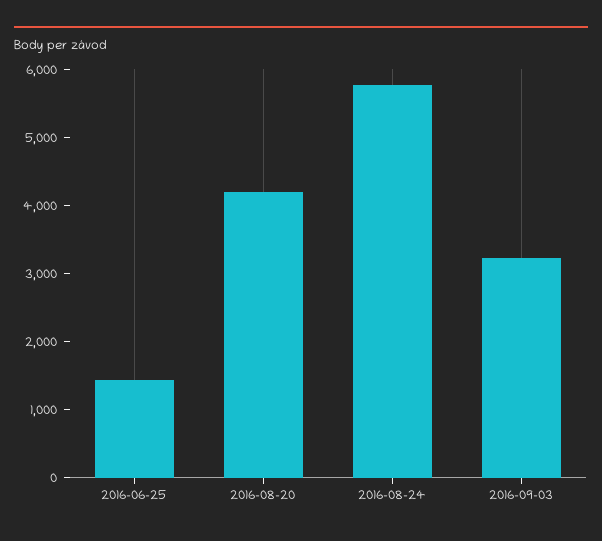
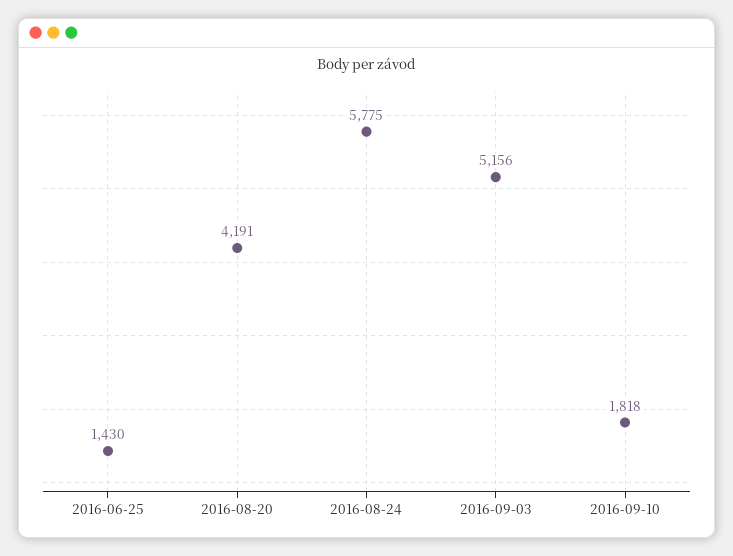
2016-09-03: 3200 -> 5156
2016-09-10: none -> 1818

